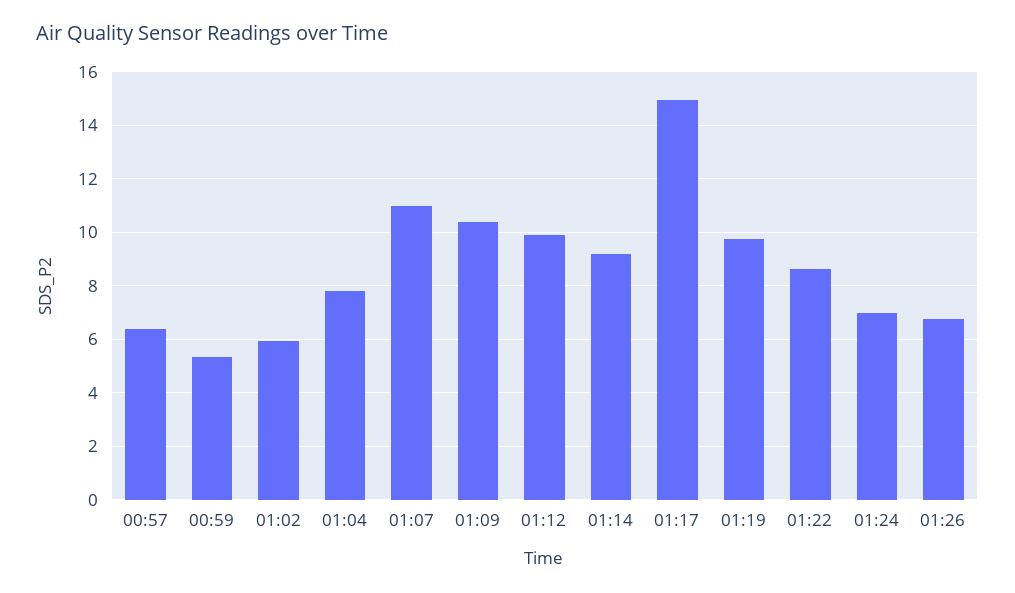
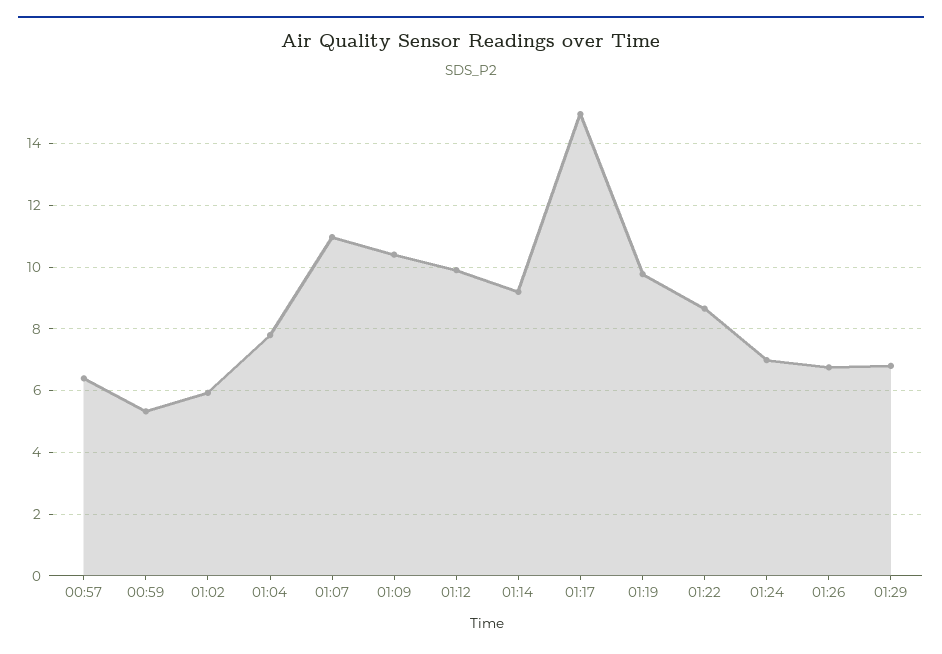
01:29: none -> 6.8

